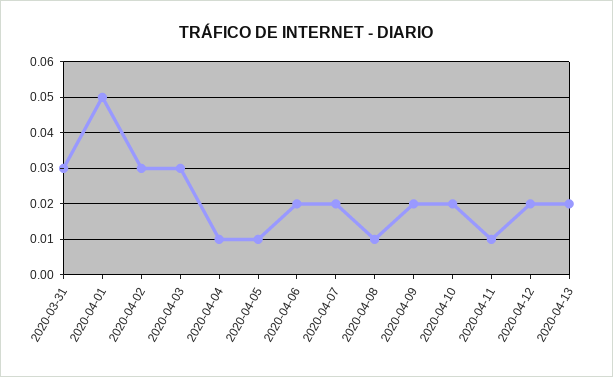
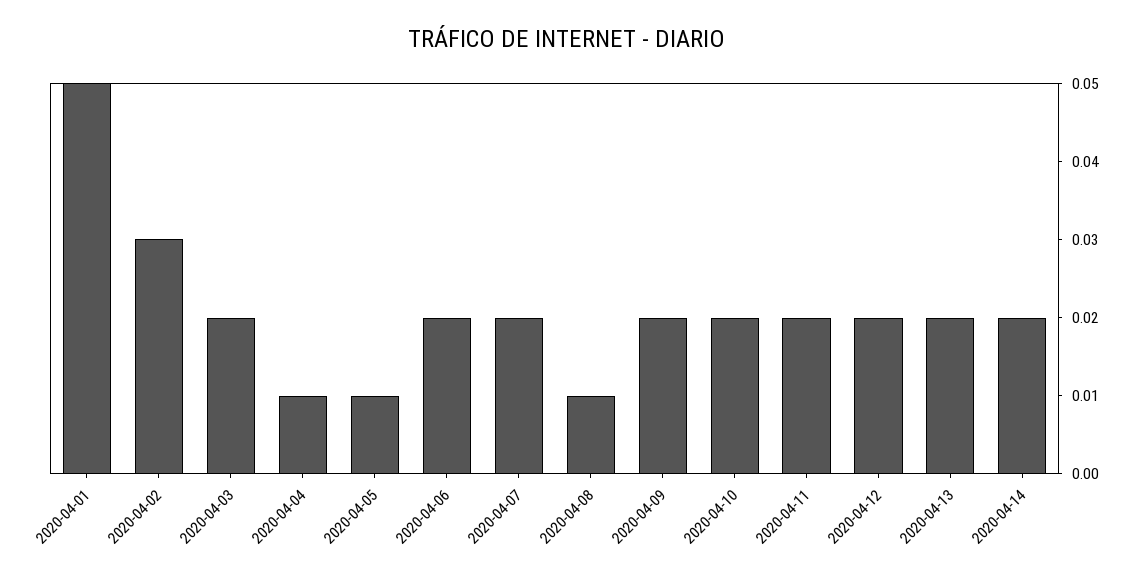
2020-03-31: 0.03 -> none
2020-04-03: 0.03 -> 0.02
2020-04-11: 0.01 -> 0.02
2020-04-14: none -> 0.02

